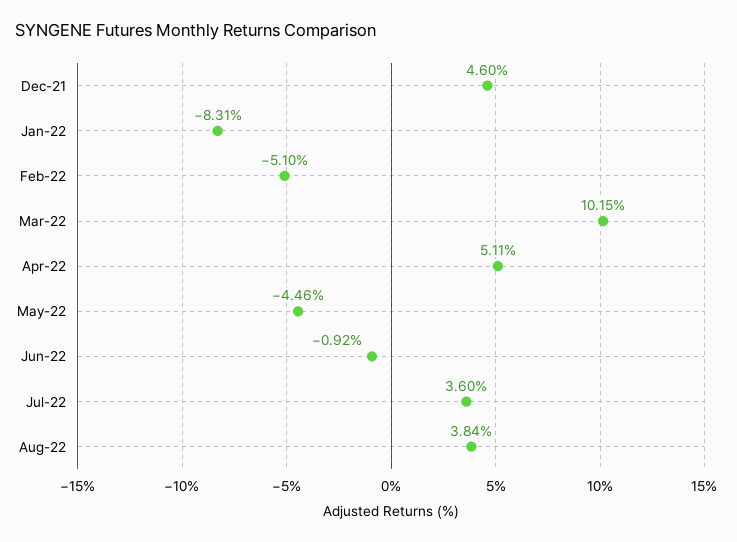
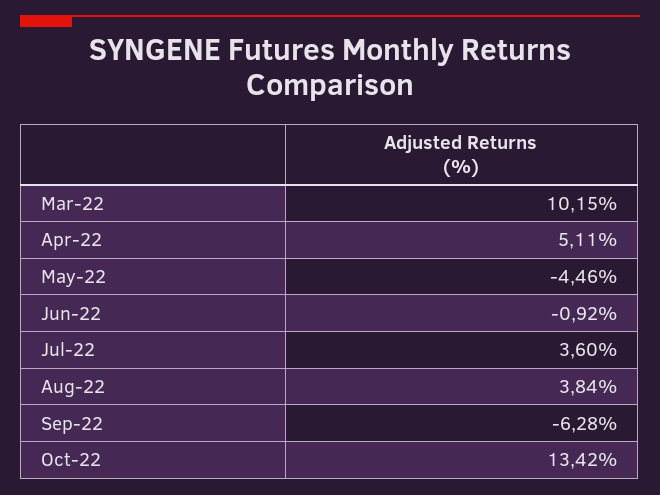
Dec-21: 4.6 -> none
Jan-22: -8.31 -> none
Feb-22: -5.1 -> none
Sep-22: none -> -6.28
Oct-22: none -> 13.42

